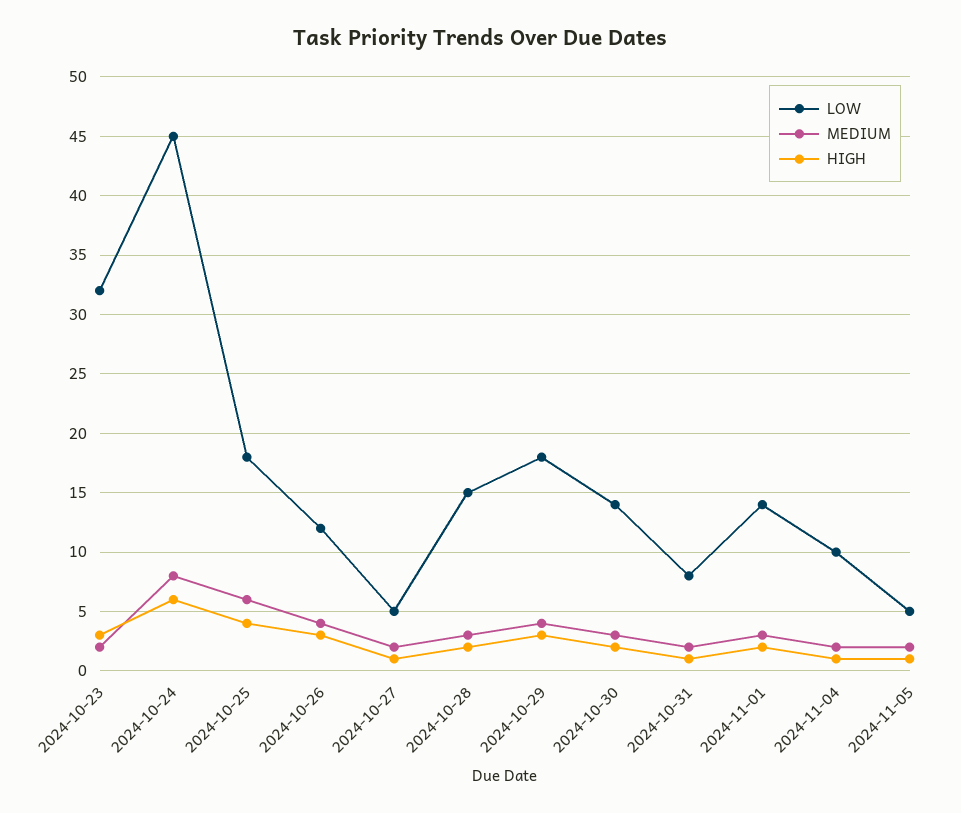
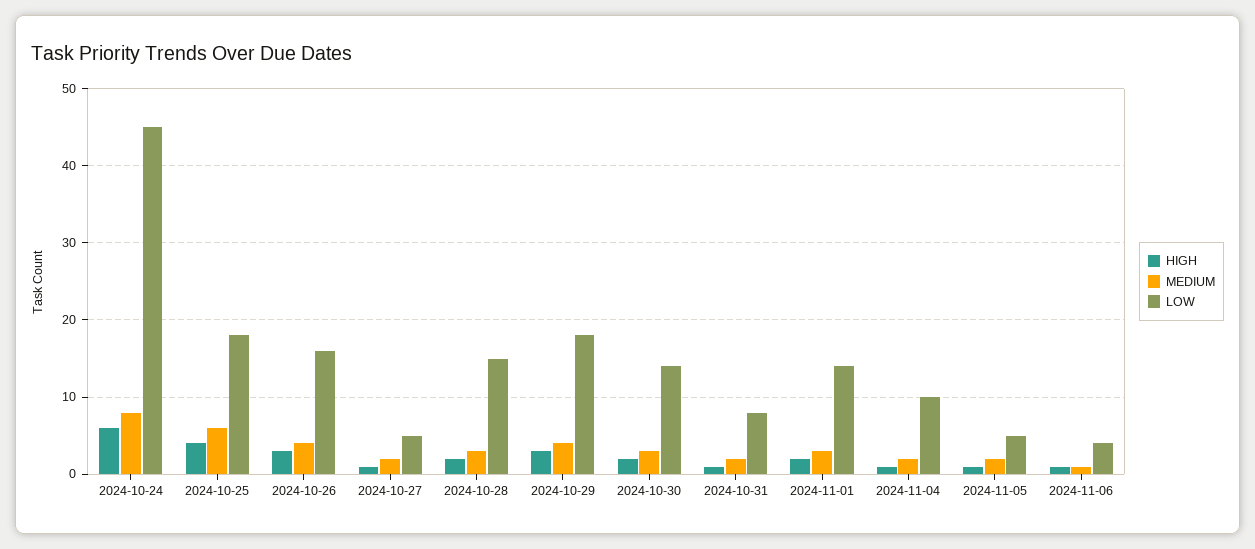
LOW, 2024-10-23: 32 -> none
MEDIUM, 2024-10-23: 2 -> none
HIGH, 2024-10-23: 3 -> none
LOW, 2024-10-26: 12 -> 16
HIGH, 2024-11-06: none -> 1
MEDIUM, 2024-11-06: none -> 1
LOW, 2024-11-06: none -> 4

